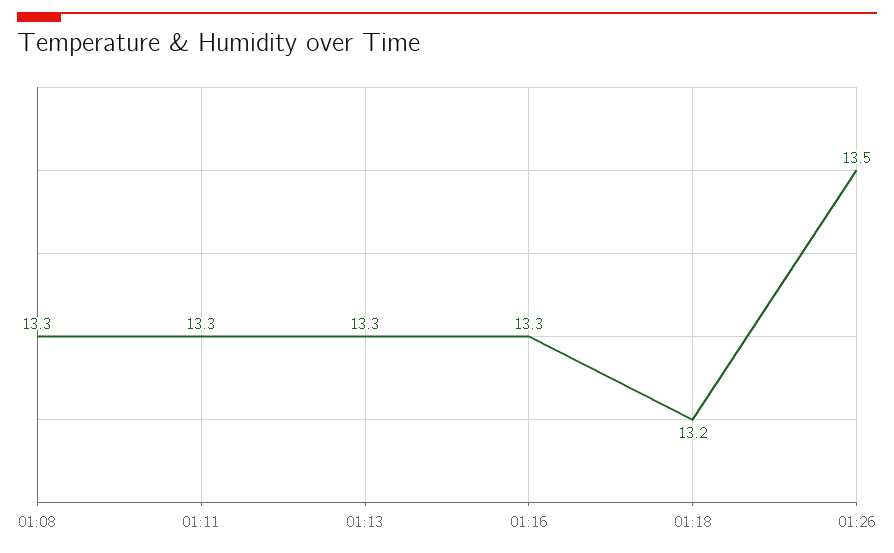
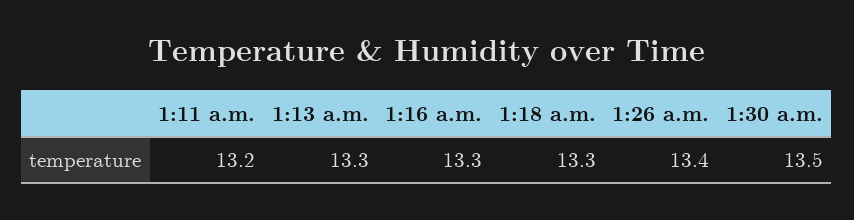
01:08: 13.3 -> none
01:11: 13.3 -> 13.2
01:18: 13.2 -> 13.3
01:26: 13.5 -> 13.4
1:30 a.m.: none -> 13.5

